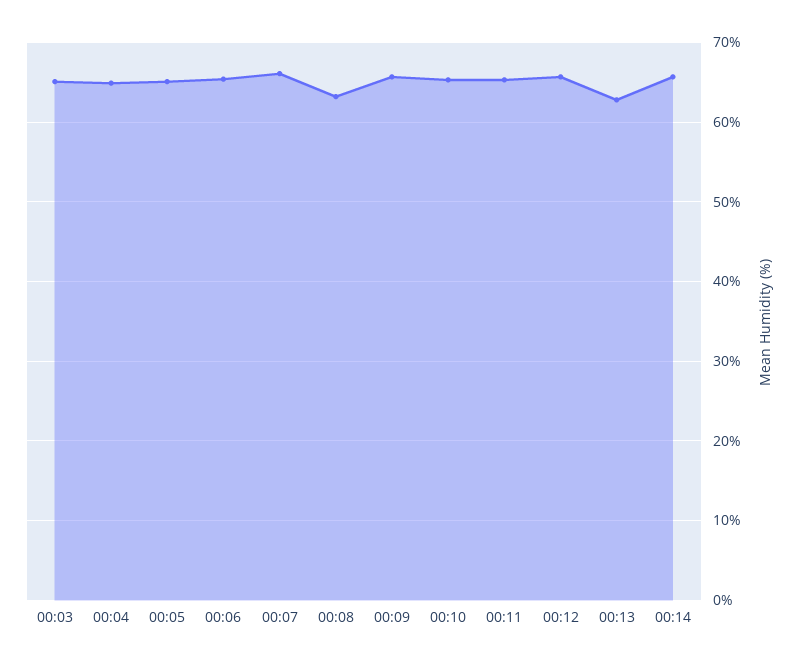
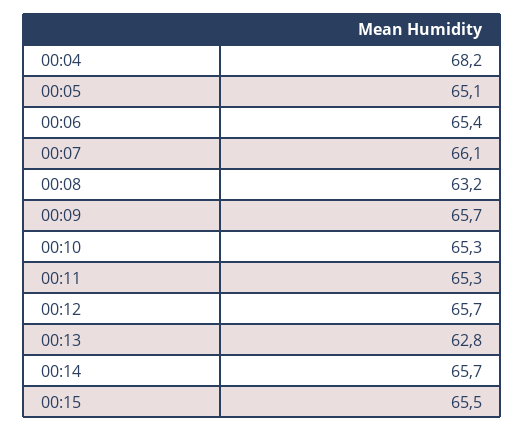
00:03: 65 -> none
00:04: 65 -> 68.2
00:15: none -> 65.5

